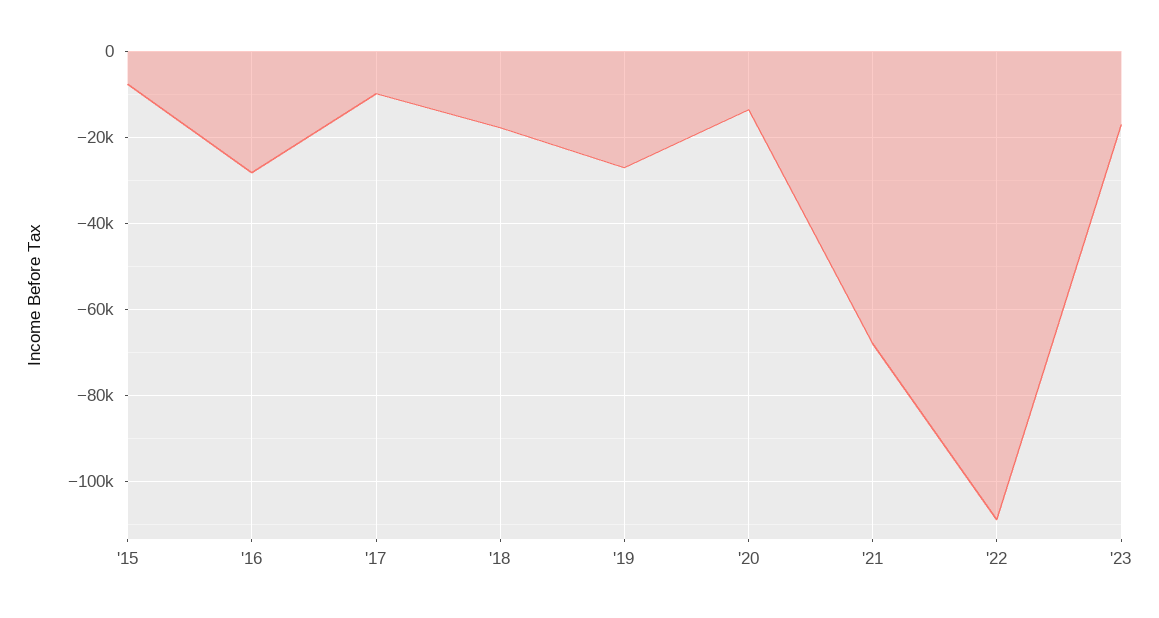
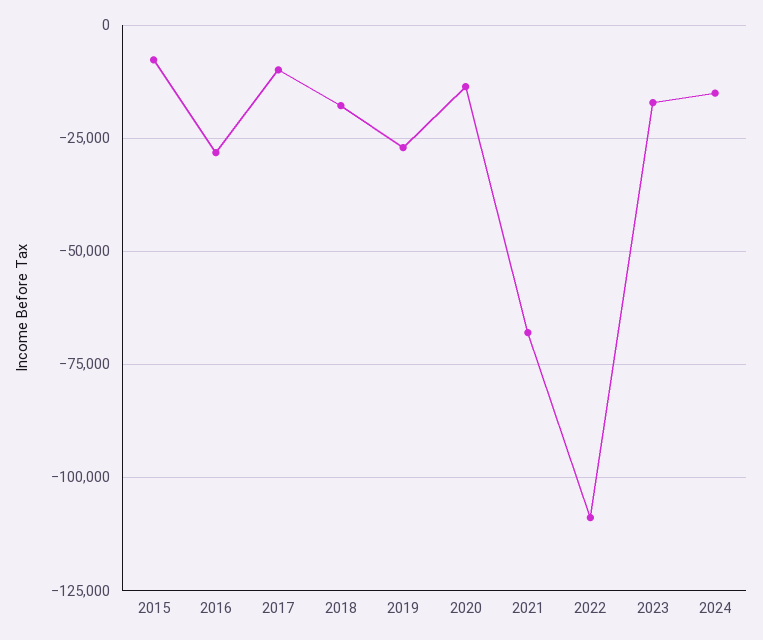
2024: none -> -15000

